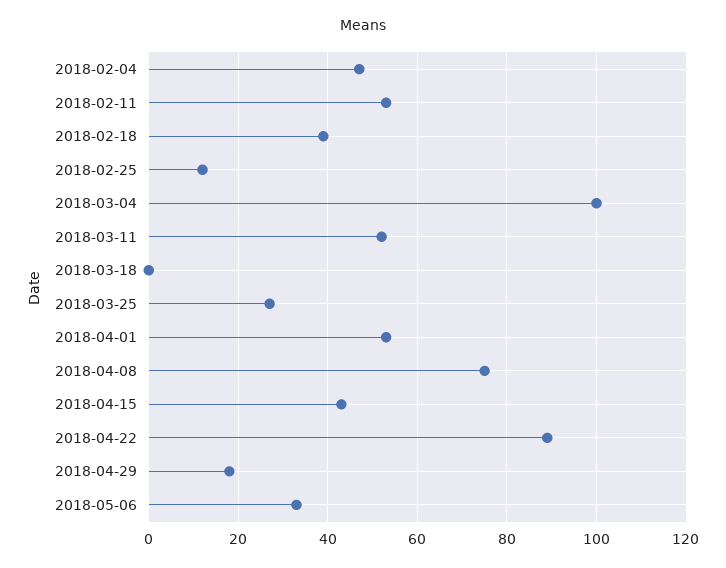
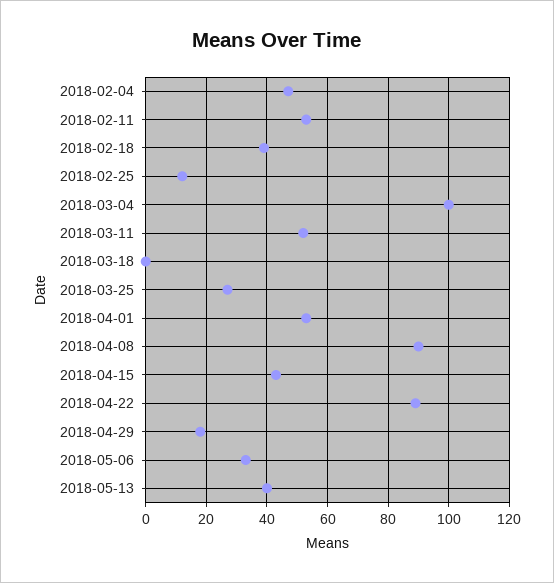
2018-04-08: 75 -> 90
2018-05-13: none -> 40

